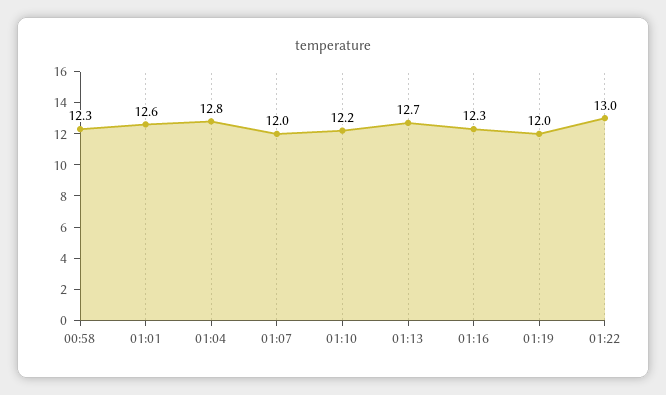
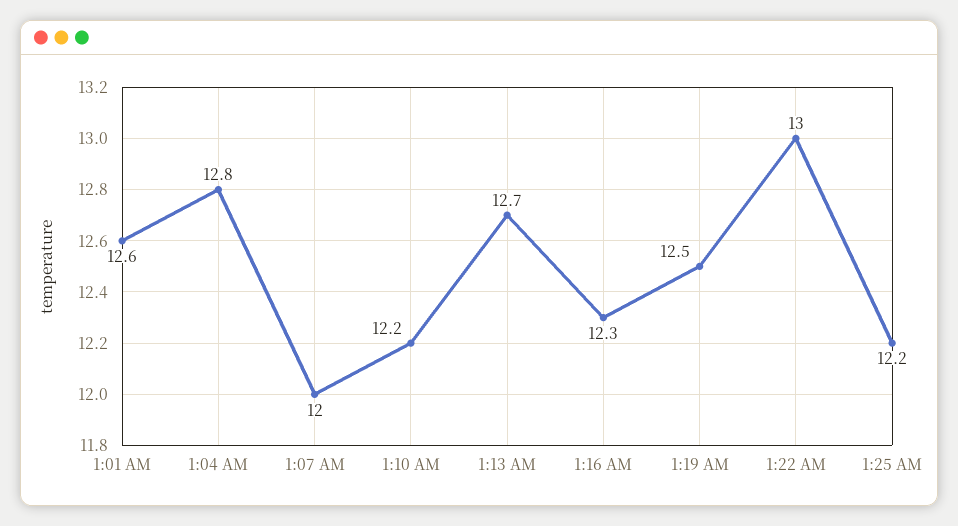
00:58: 12.3 -> none
01:19: 12 -> 12.5
1:25 AM: none -> 12.2

